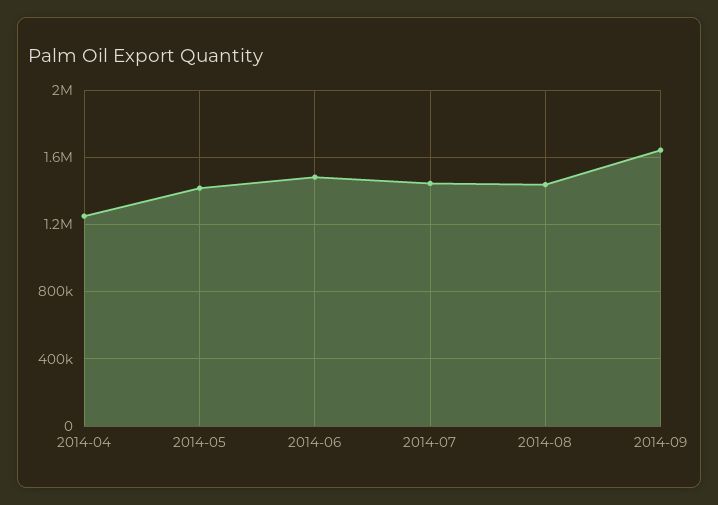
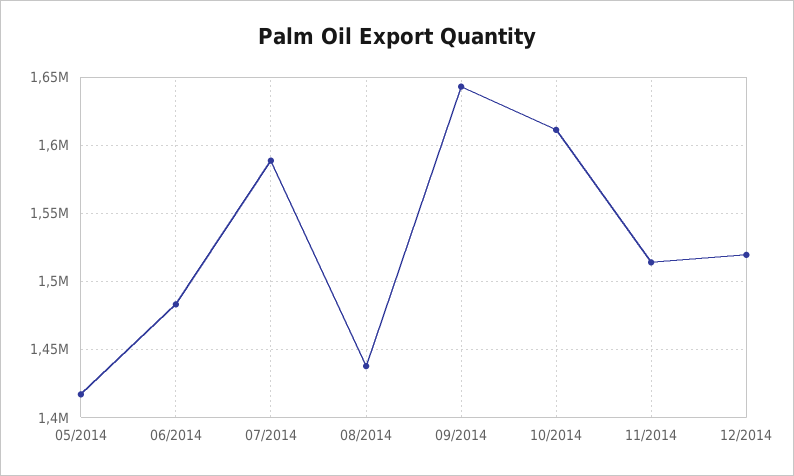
2014-04: 1250000 -> none
2014-07: 1450000 -> 1590000
10/2014: none -> 1610000
11/2014: none -> 1515000
12/2014: none -> 1520000

